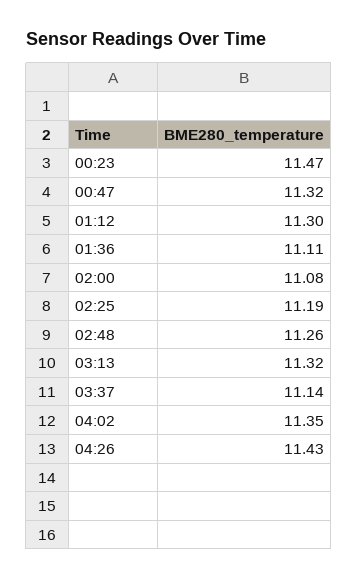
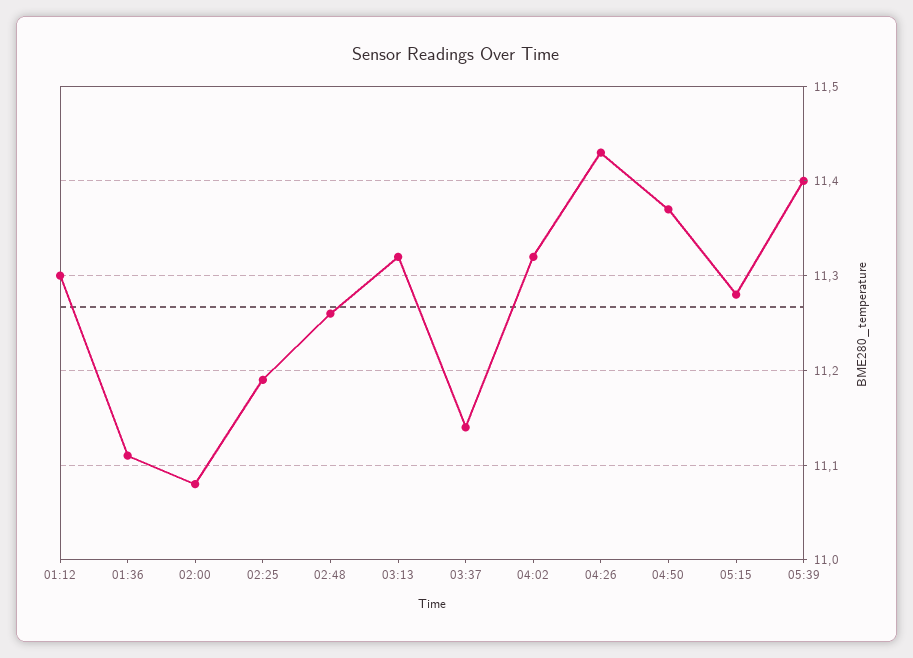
00:23: 11.47 -> none
00:47: 11.32 -> none
04:02: 11.35 -> 11.32
04:50: none -> 11.37
05:15: none -> 11.28
05:39: none -> 11.4

